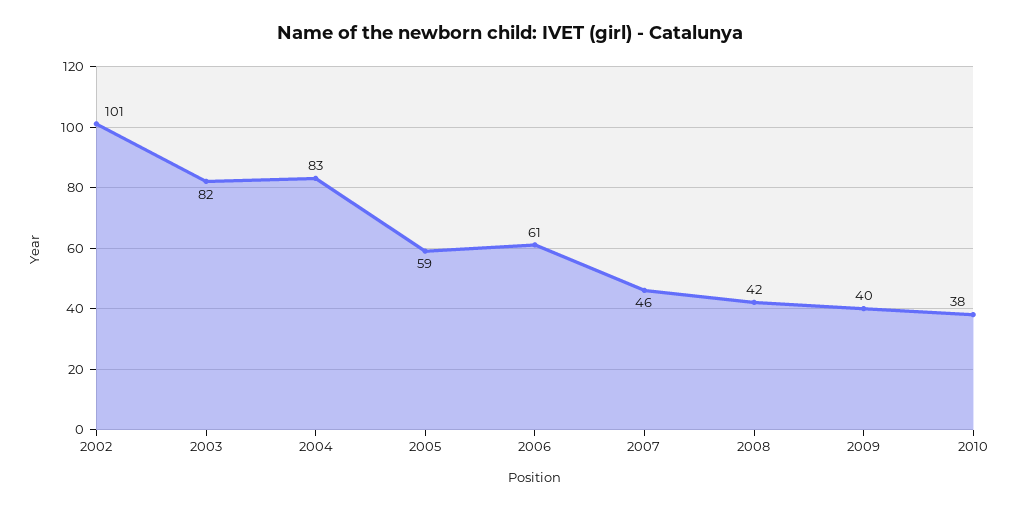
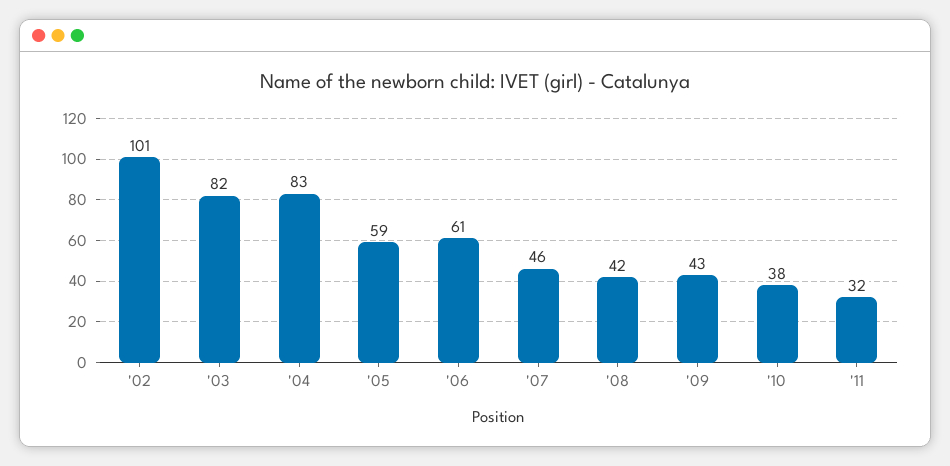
2009: 40 -> 43
'11: none -> 32

